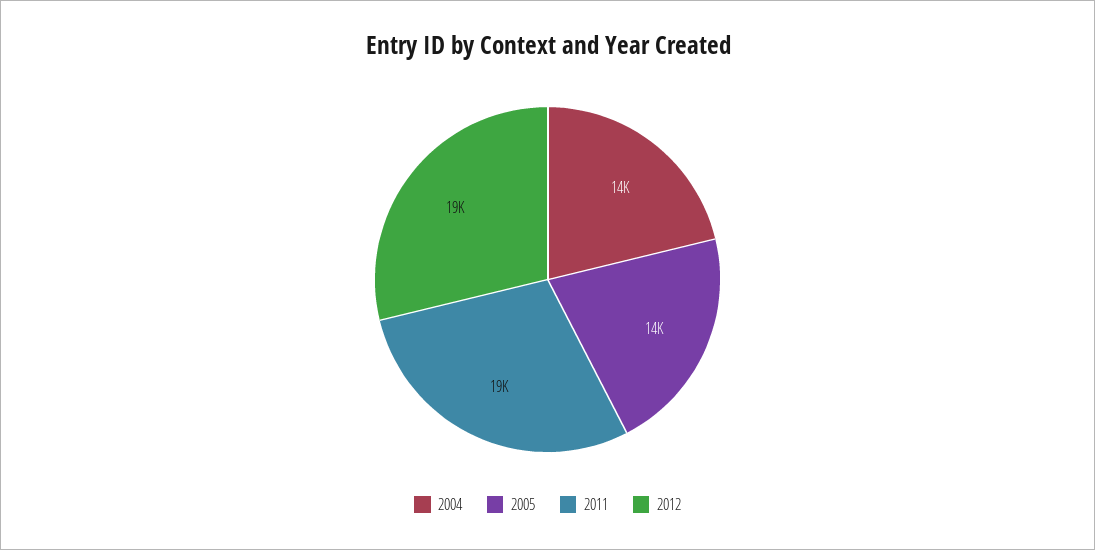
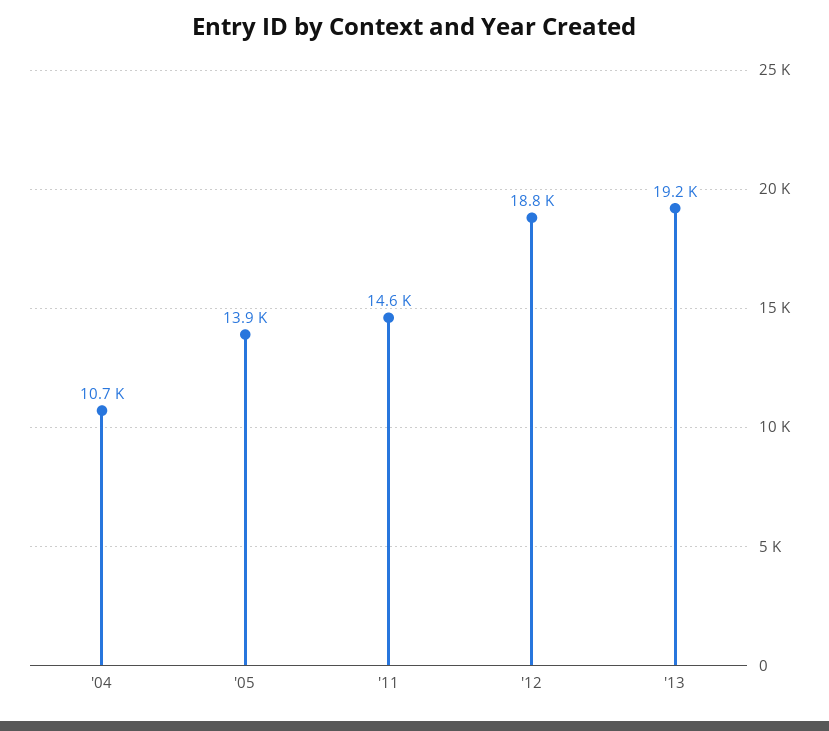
2004: 14000 -> 10700
2011: 19000 -> 14600
'13: none -> 19200

